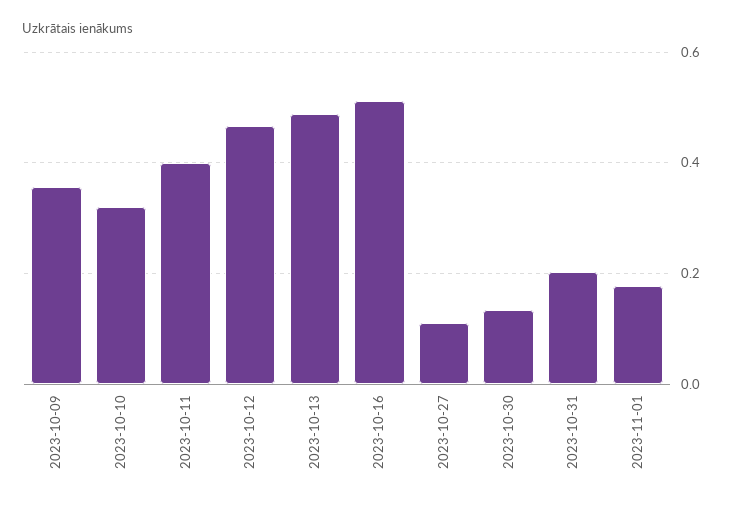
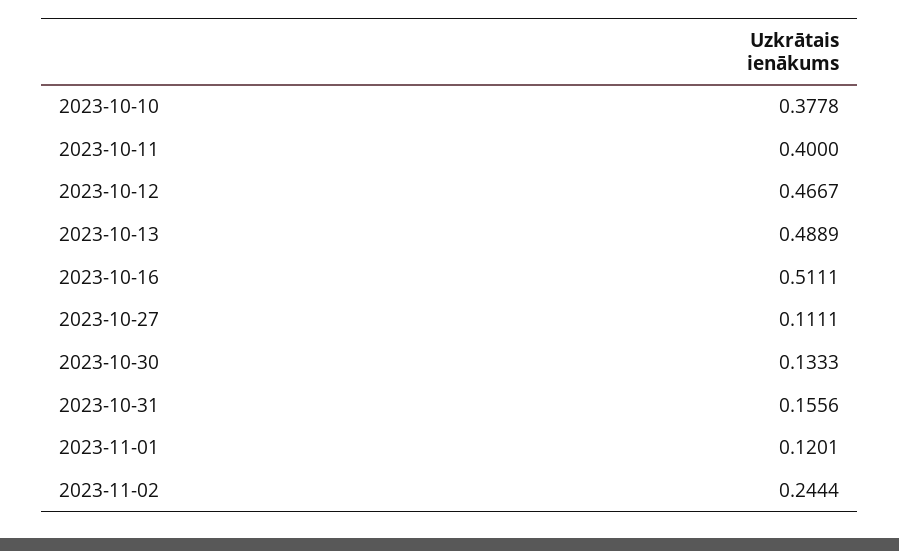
2023-10-09: 0.36 -> none
2023-10-10: 0.32 -> 0.3778
2023-10-31: 0.2 -> 0.1556
2023-11-01: 0.18 -> 0.1201
2023-11-02: none -> 0.2444

